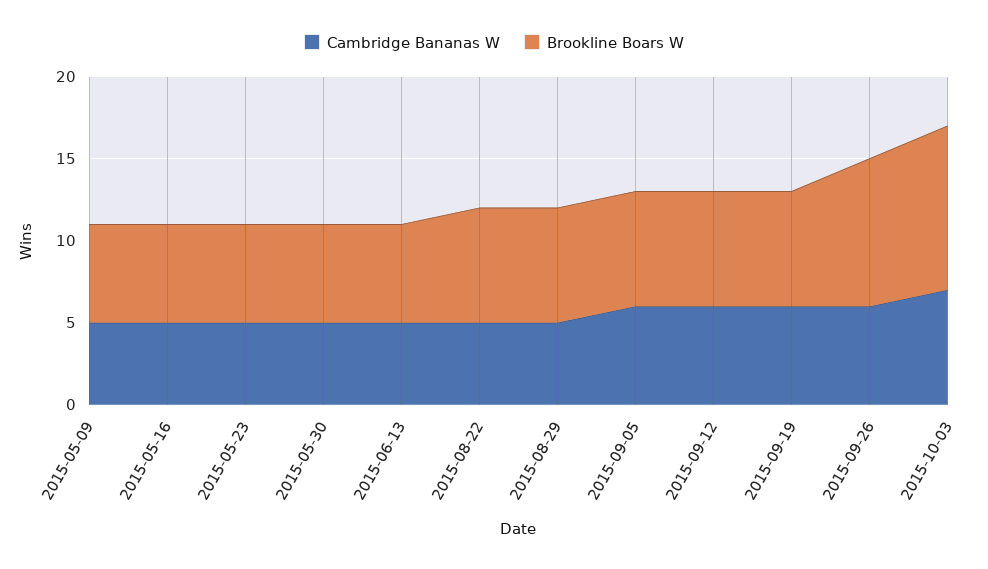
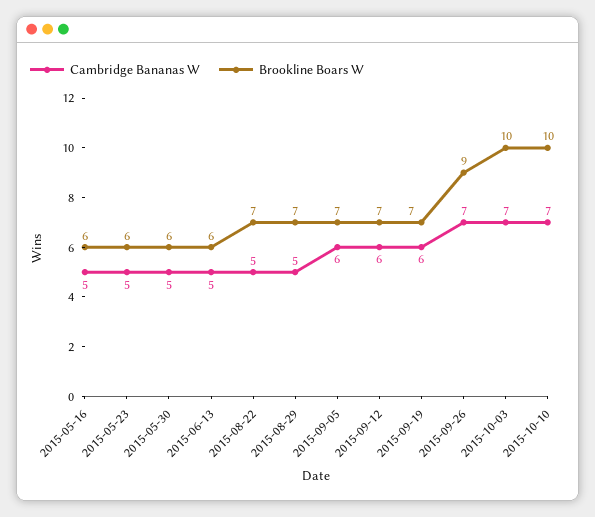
Cambridge Bananas W, 2015-05-09: 5 -> none
Brookline Boars W, 2015-05-09: 6 -> none
Cambridge Bananas W, 2015-09-26: 6 -> 7
Cambridge Bananas W, 2015-10-10: none -> 7
Brookline Boars W, 2015-10-10: none -> 10

